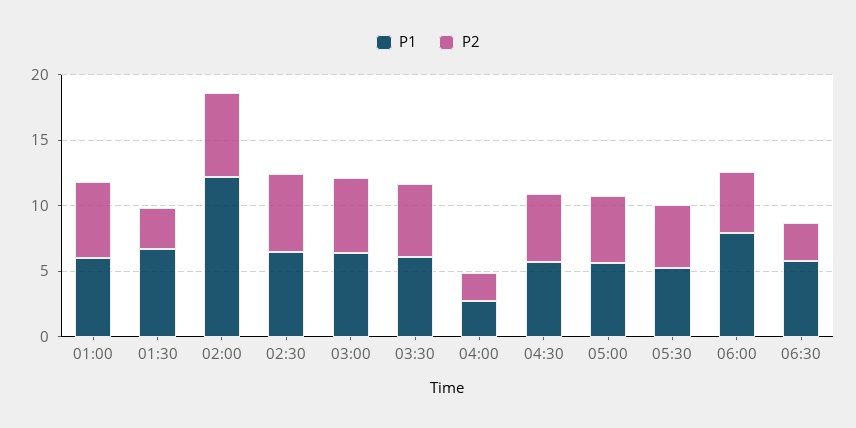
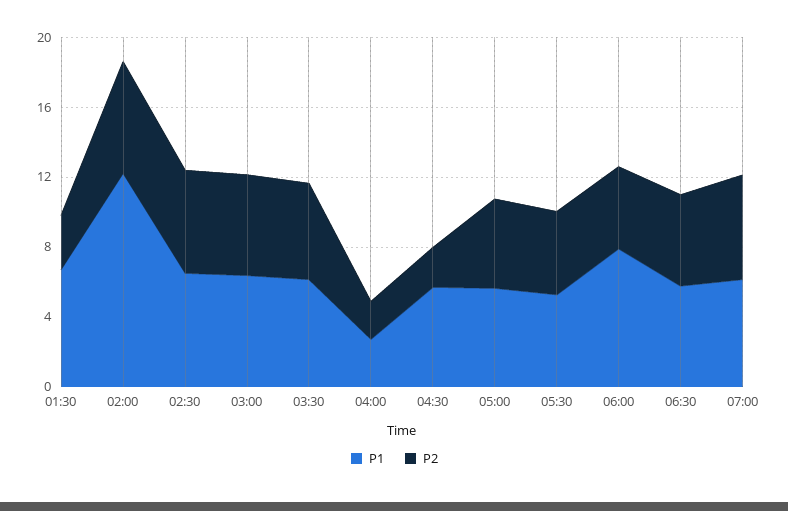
P1, 01:00: 6 -> none
P2, 01:00: 6 -> none
P2, 04:30: 5 -> 2
P2, 06:30: 3 -> 5
P1, 07:00: none -> 6
P2, 07:00: none -> 6

